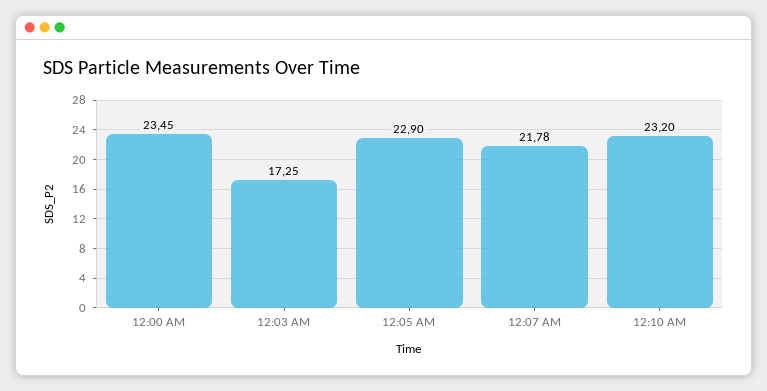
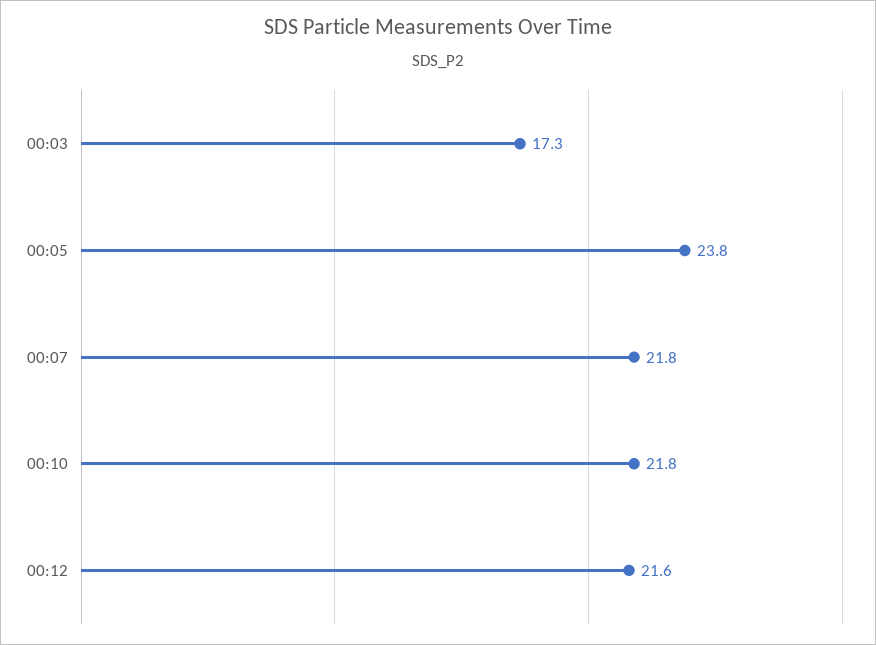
12:00 AM: 23.45 -> none
12:05 AM: 22.9 -> 23.8
12:10 AM: 23.2 -> 21.8
00:12: none -> 21.6

